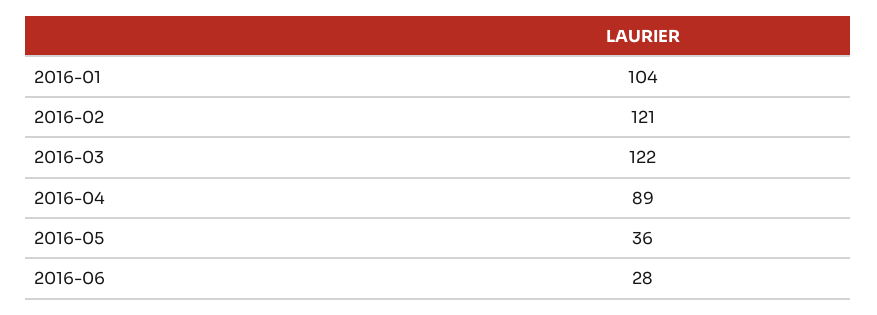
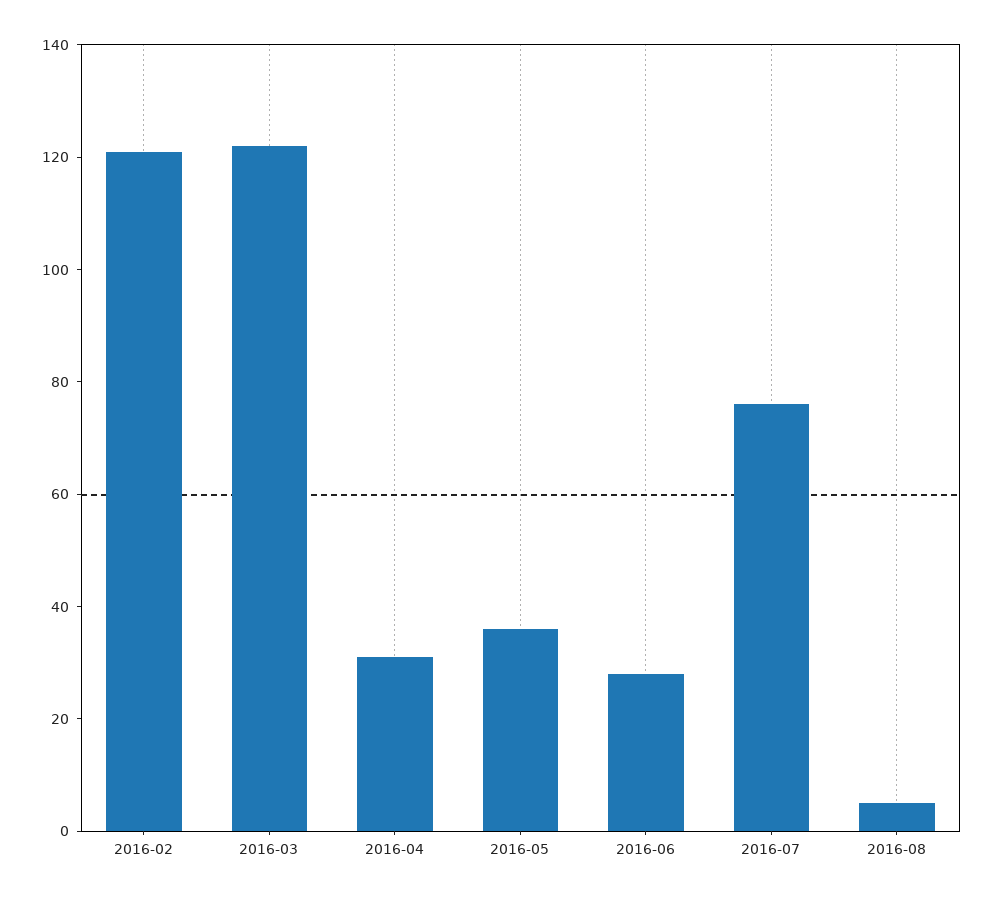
2016-01: 104 -> none
2016-04: 89 -> 30
2016-07: none -> 75
2016-08: none -> 5

